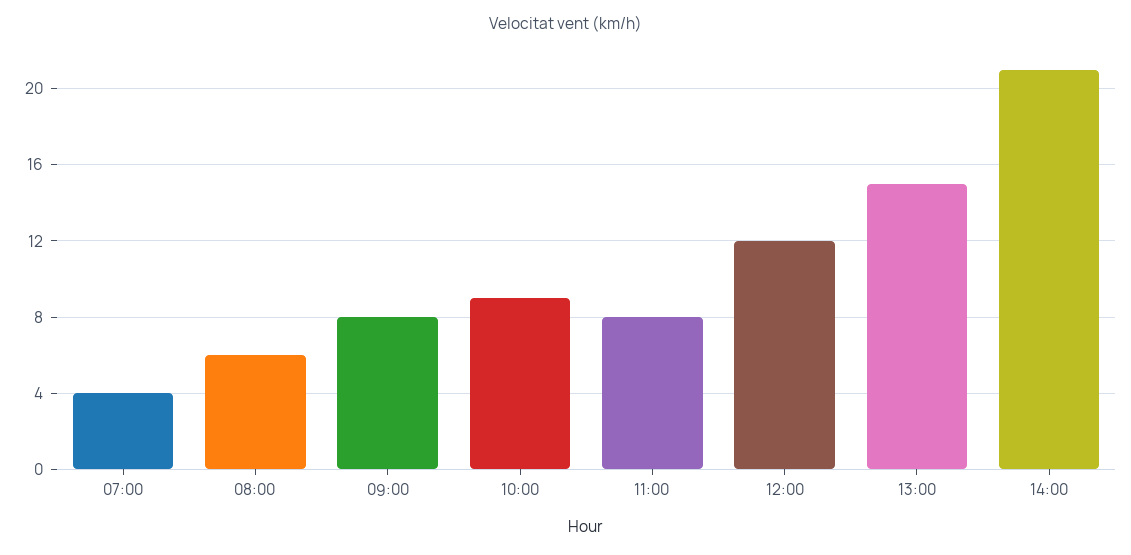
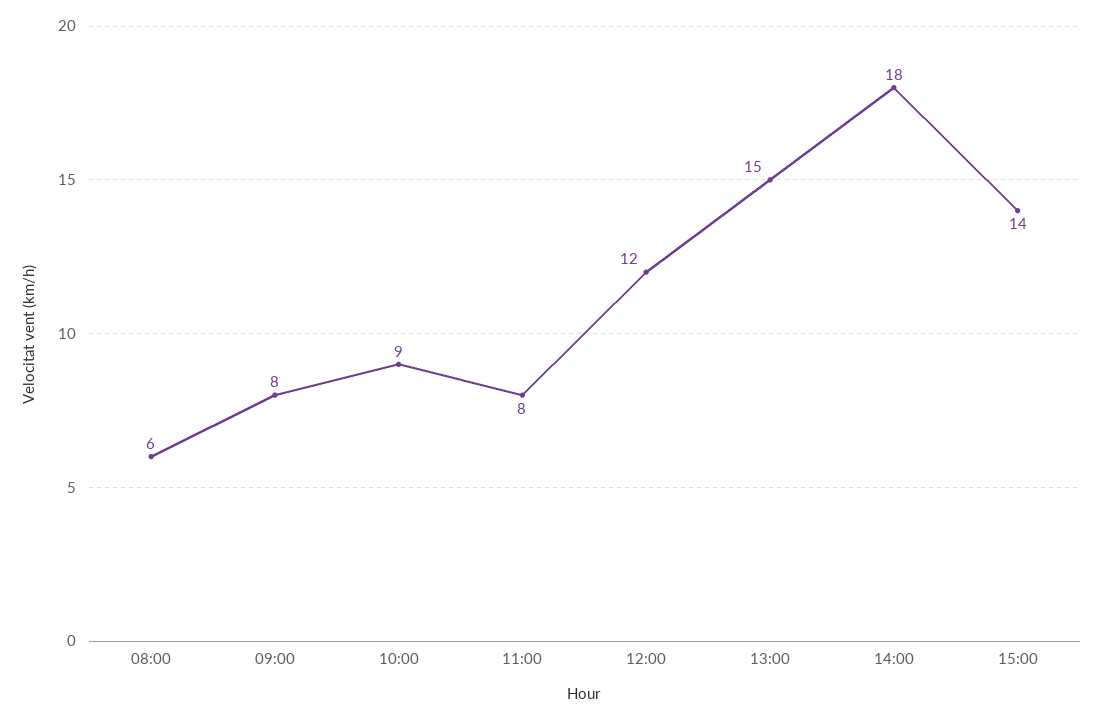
07:00: 4 -> none
14:00: 21 -> 18
15:00: none -> 14

